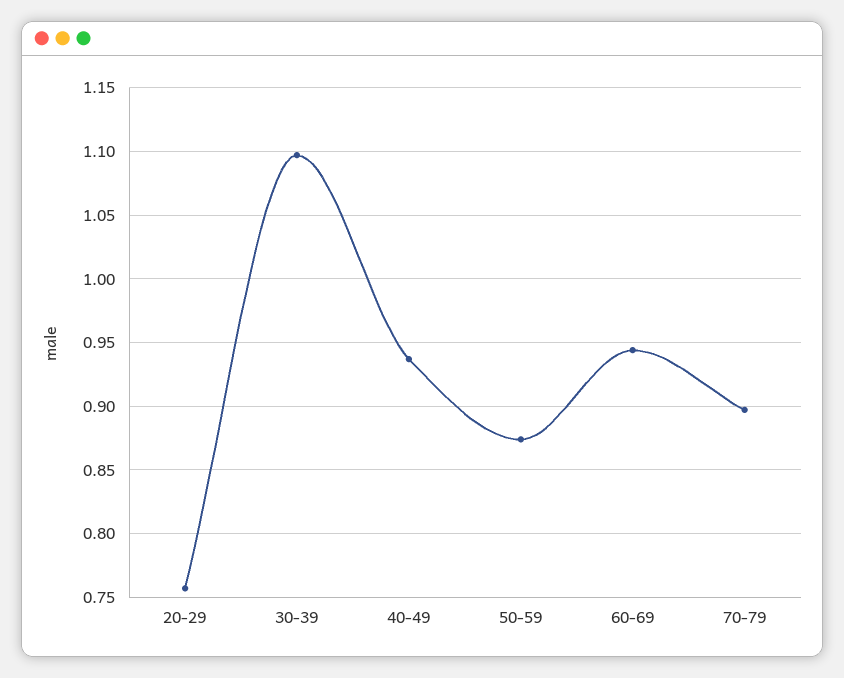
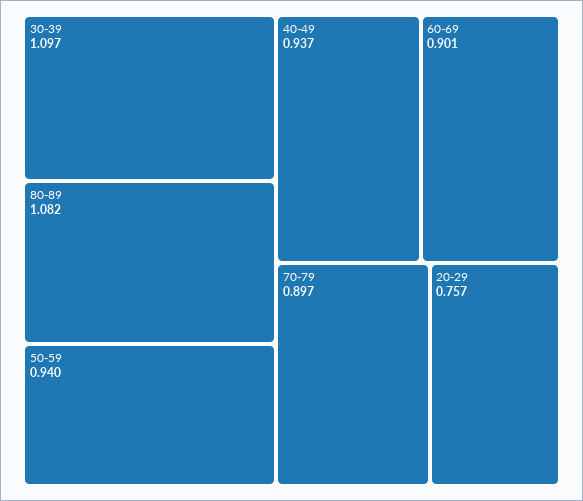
50-59: 0.875 -> 0.94
60-69: 0.945 -> 0.901
80-89: none -> 1.082

